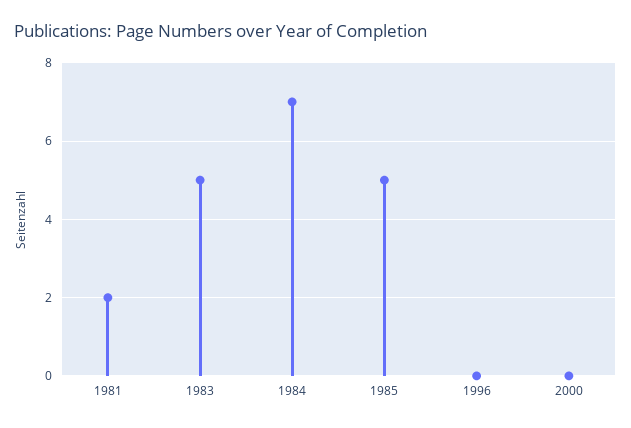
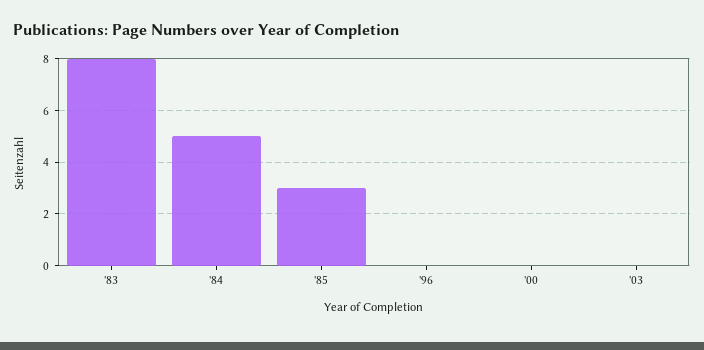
1981: 2 -> none
1983: 5 -> 8
1984: 7 -> 5
1985: 5 -> 3
'03: none -> 0

